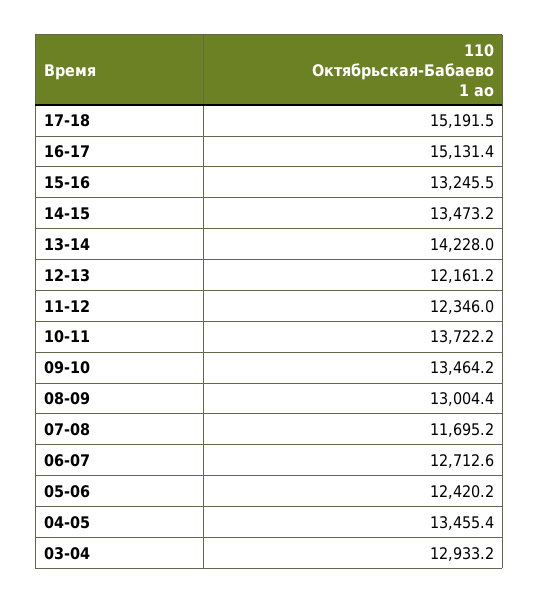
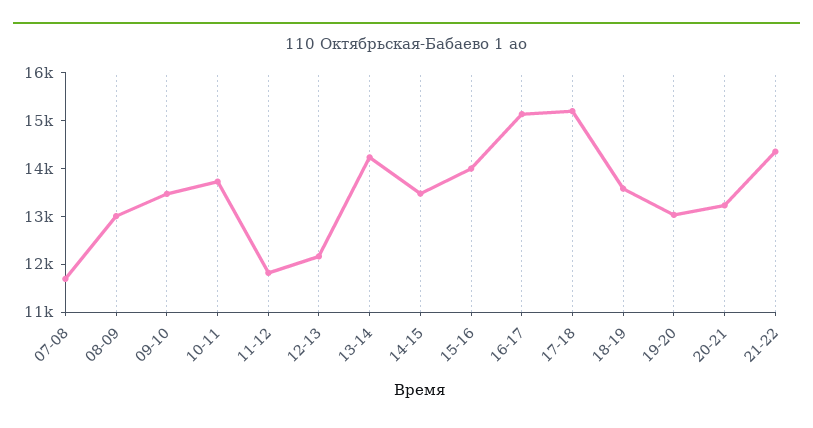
15-16: 13245.5 -> 14000
11-12: 12346 -> 11800
06-07: 12712.6 -> none
05-06: 12420.2 -> none
04-05: 13455.4 -> none
03-04: 12933.2 -> none
18-19: none -> 13600
19-20: none -> 13000
20-21: none -> 13200
21-22: none -> 14400

